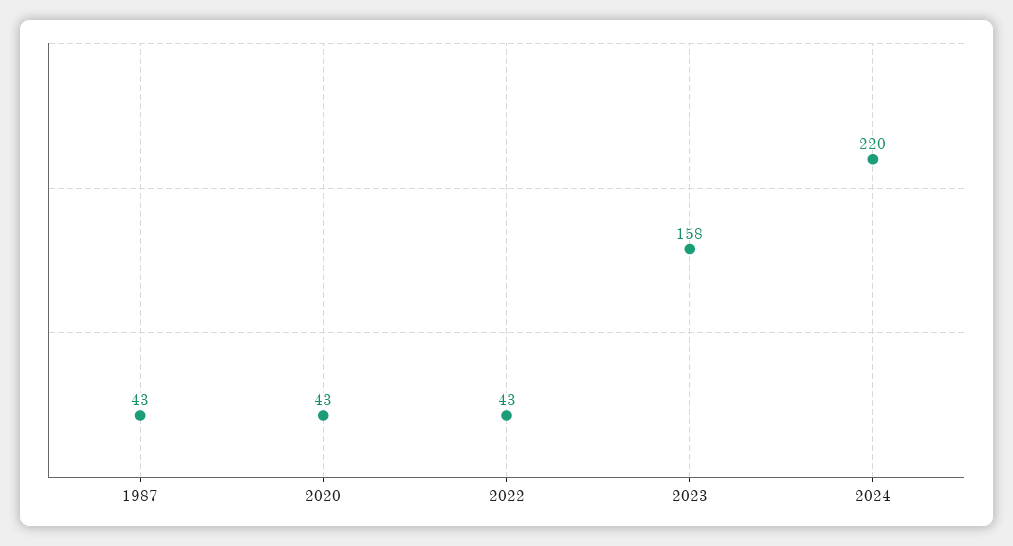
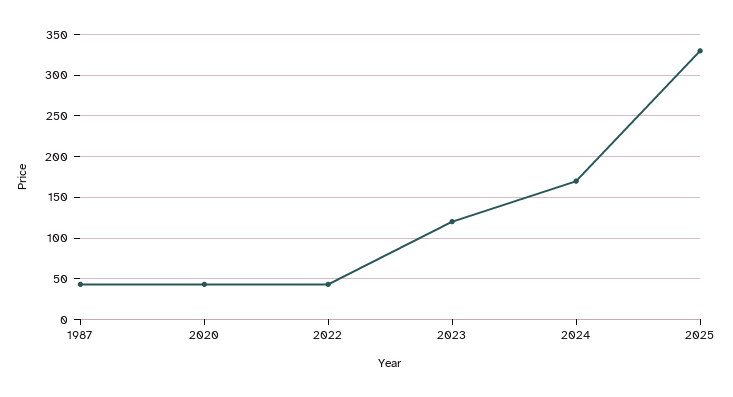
2023: 158 -> 120
2024: 220 -> 170
2025: none -> 330

